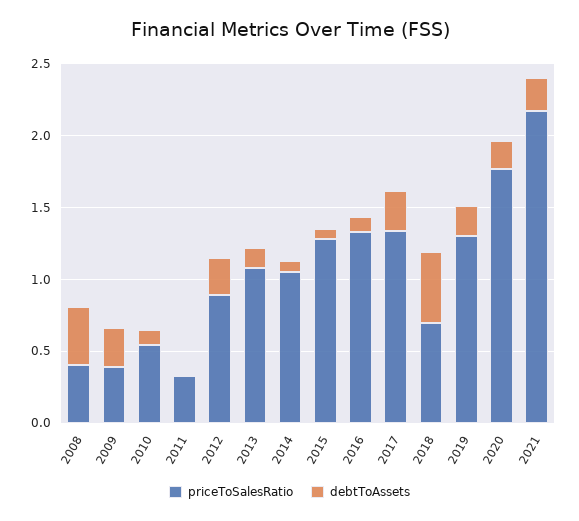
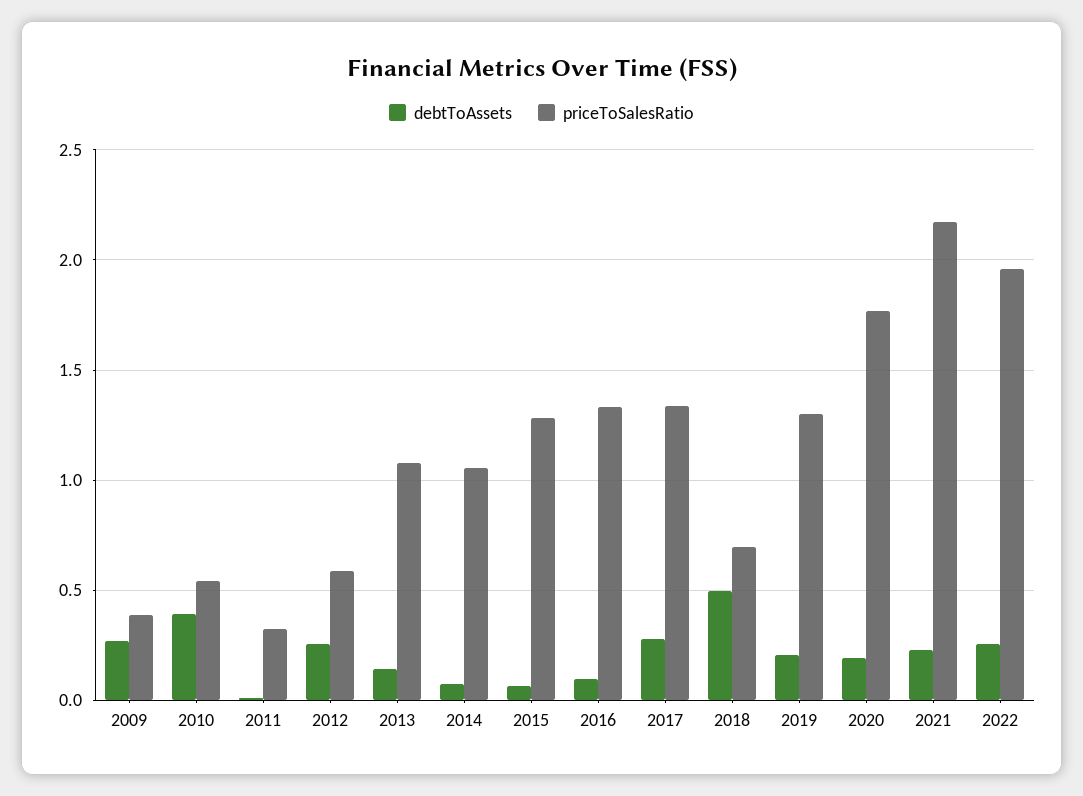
priceToSalesRatio, 2008: 0.4 -> none
debtToAssets, 2008: 0.4 -> none
debtToAssets, 2010: 0.1 -> 0.4
priceToSalesRatio, 2012: 0.9 -> 0.6
debtToAssets, 2022: none -> 0.25
priceToSalesRatio, 2022: none -> 1.95

